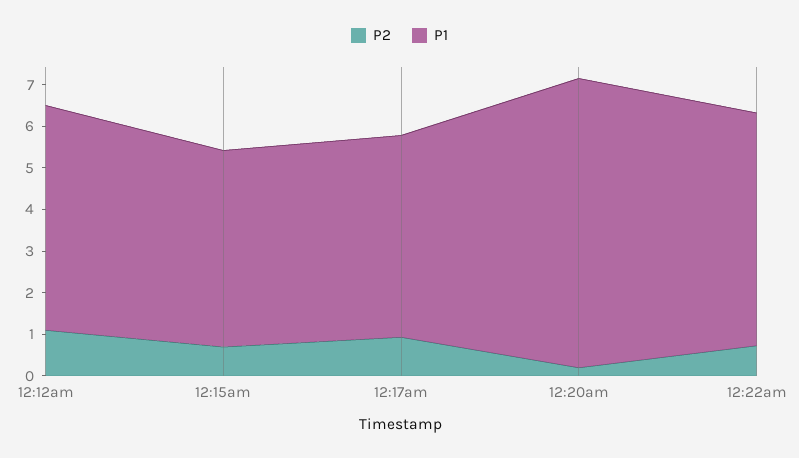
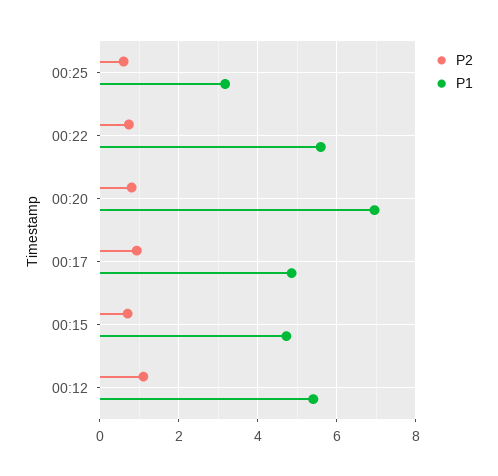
P2, 12:20am: 0.2 -> 0.8
P2, 00:25: none -> 0.6
P1, 00:25: none -> 3.2

